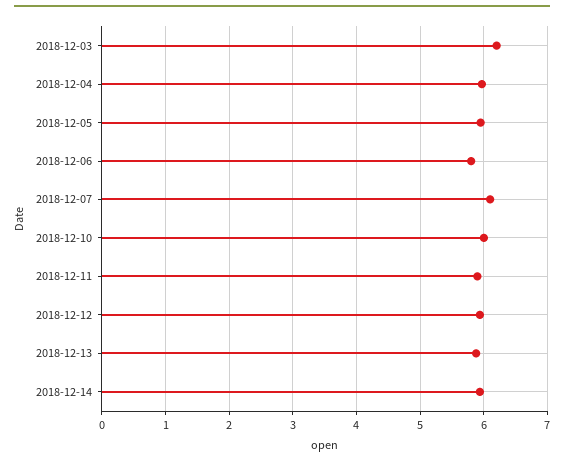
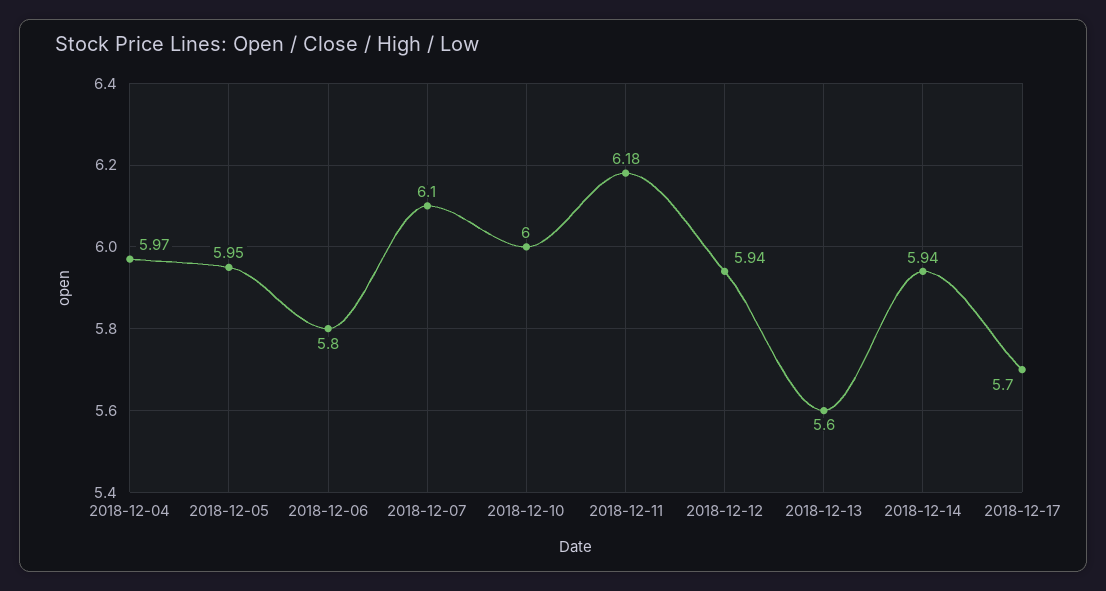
2018-12-03: 6.2 -> none
2018-12-11: 5.9 -> 6.18
2018-12-13: 5.9 -> 5.6
2018-12-17: none -> 5.7

